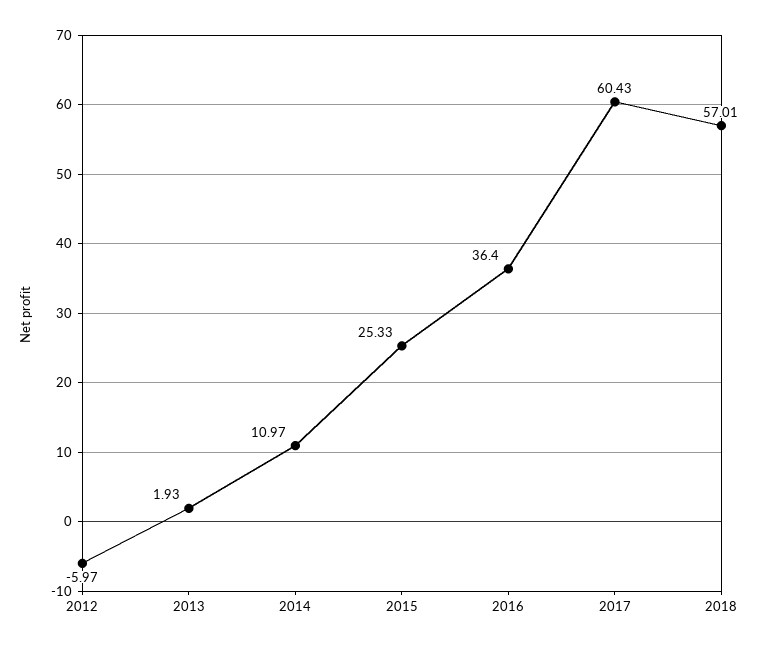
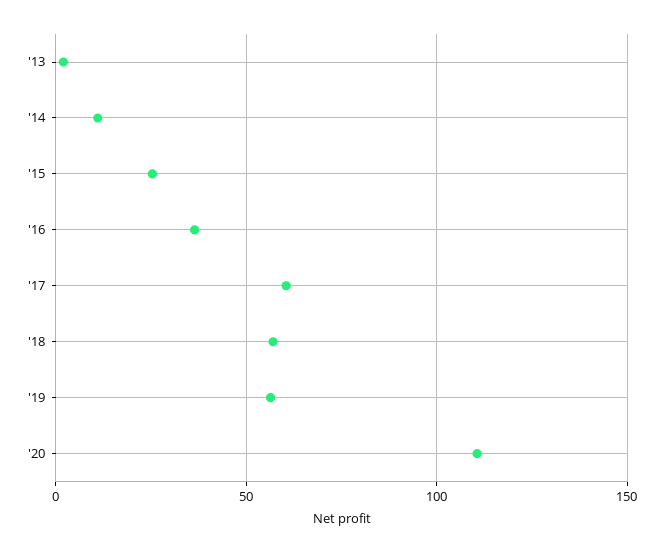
2012: -5.97 -> none
'19: none -> 55
'20: none -> 110

